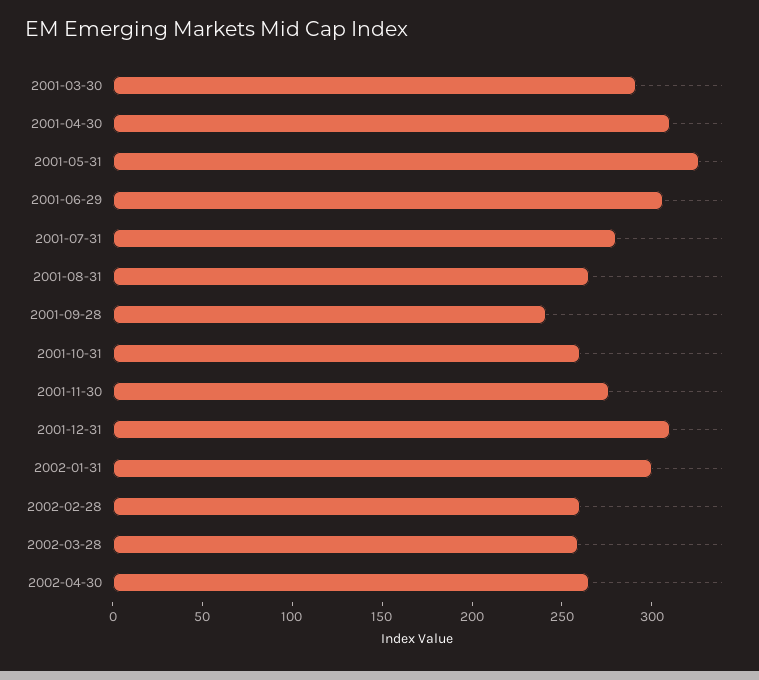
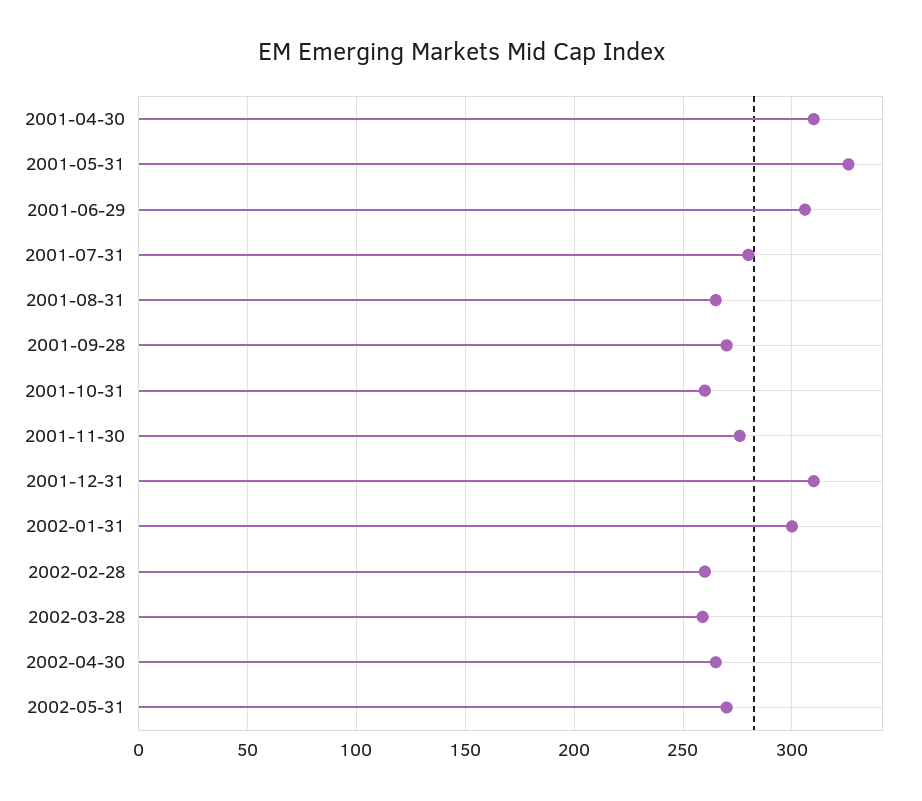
2001-03-30: 290 -> none
2001-09-28: 240 -> 270
2002-05-31: none -> 270

